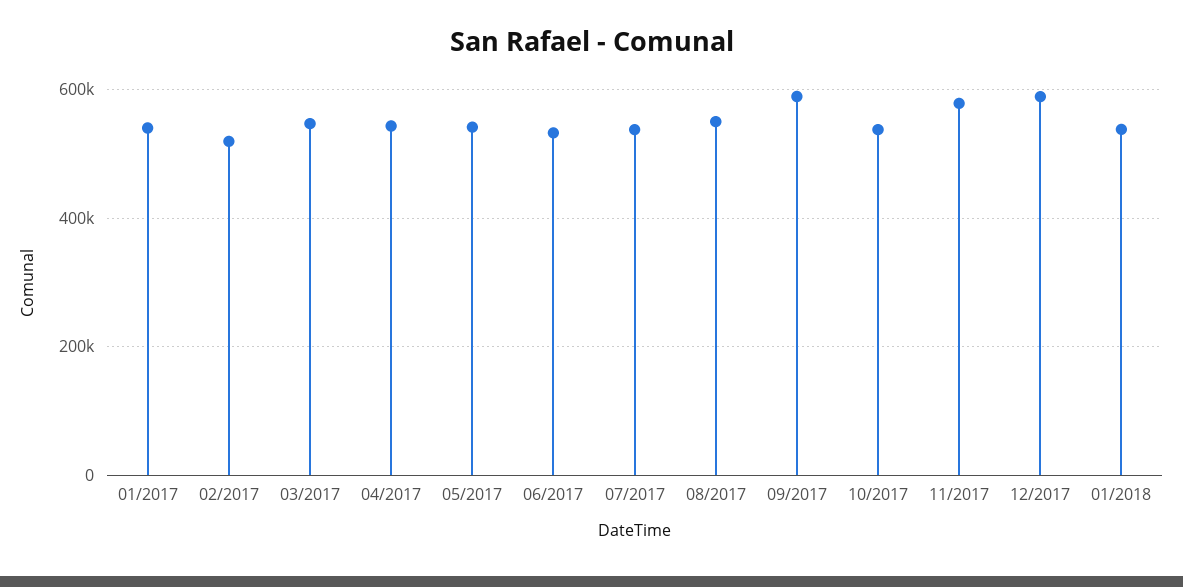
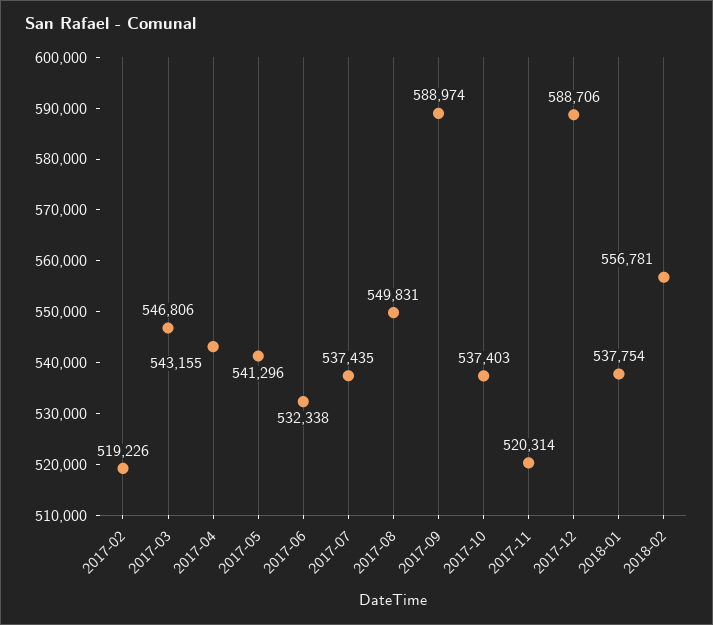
01/2017: 540000 -> none
11/2017: 580000 -> 520314
2018-02: none -> 556781

